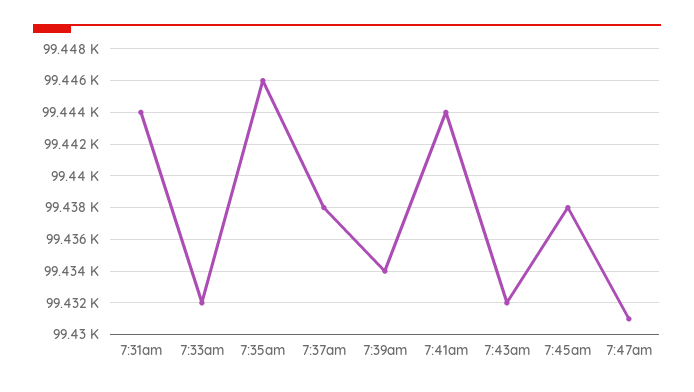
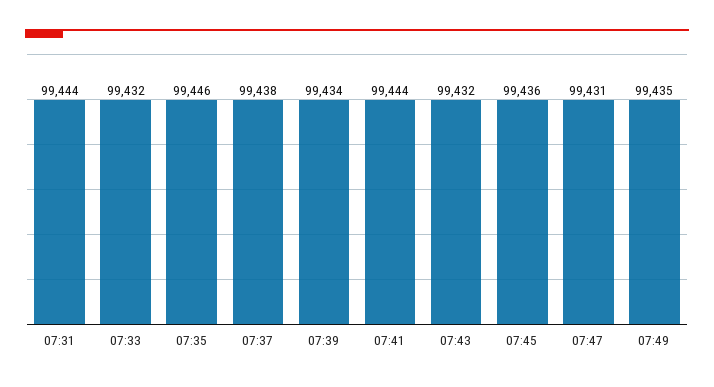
7:45am: 99438 -> 99436
07:49: none -> 99435

